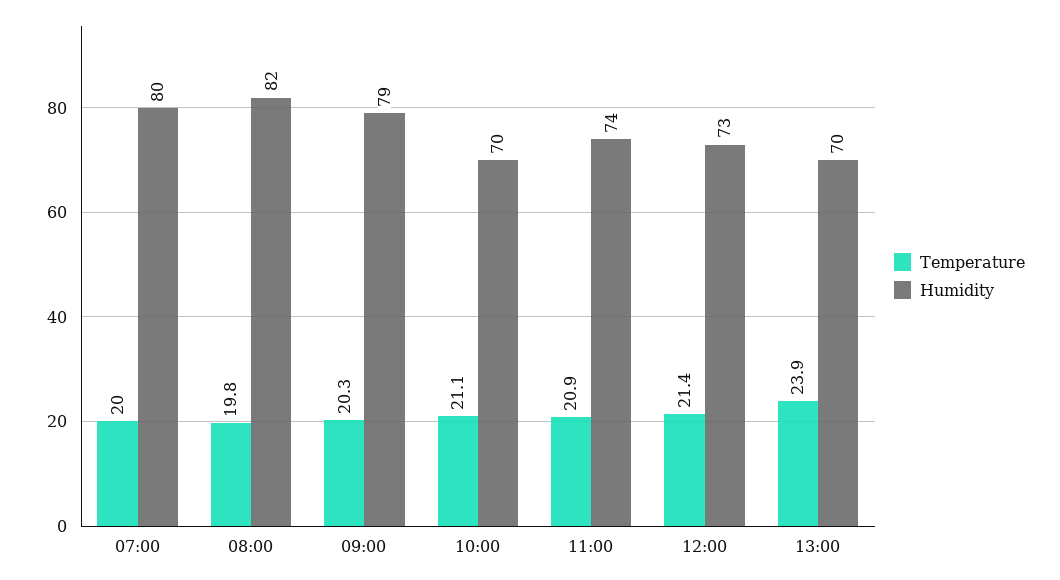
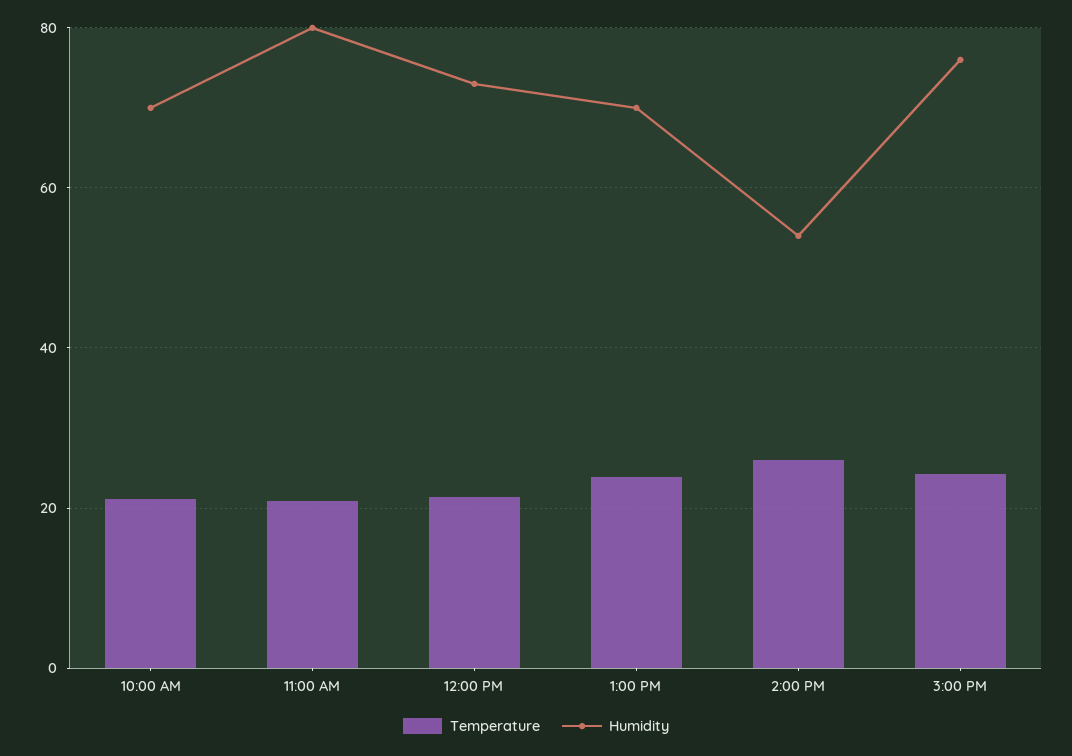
Temperature, 07:00: 20 -> none
Humidity, 07:00: 80 -> none
Temperature, 08:00: 19.8 -> none
Humidity, 08:00: 82 -> none
Temperature, 09:00: 20.3 -> none
Humidity, 09:00: 79 -> none
Humidity, 11:00: 74 -> 80
Temperature, 2:00 PM: none -> 26
Humidity, 2:00 PM: none -> 54
Temperature, 3:00 PM: none -> 24
Humidity, 3:00 PM: none -> 76

